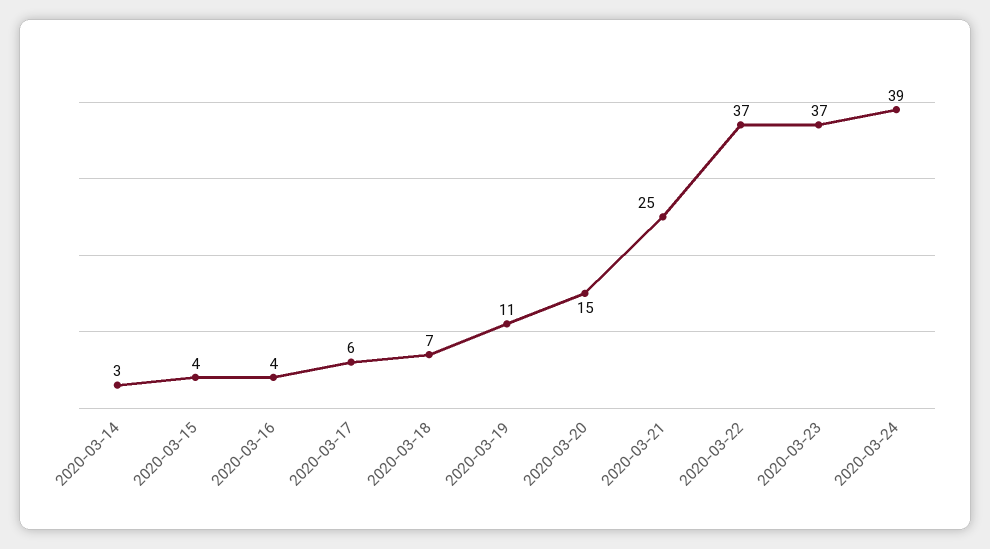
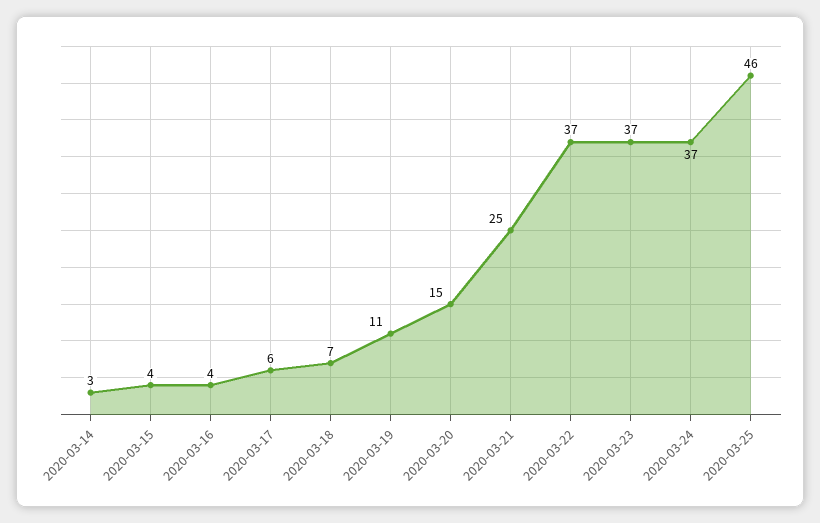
2020-03-24: 39 -> 37
2020-03-25: none -> 46

